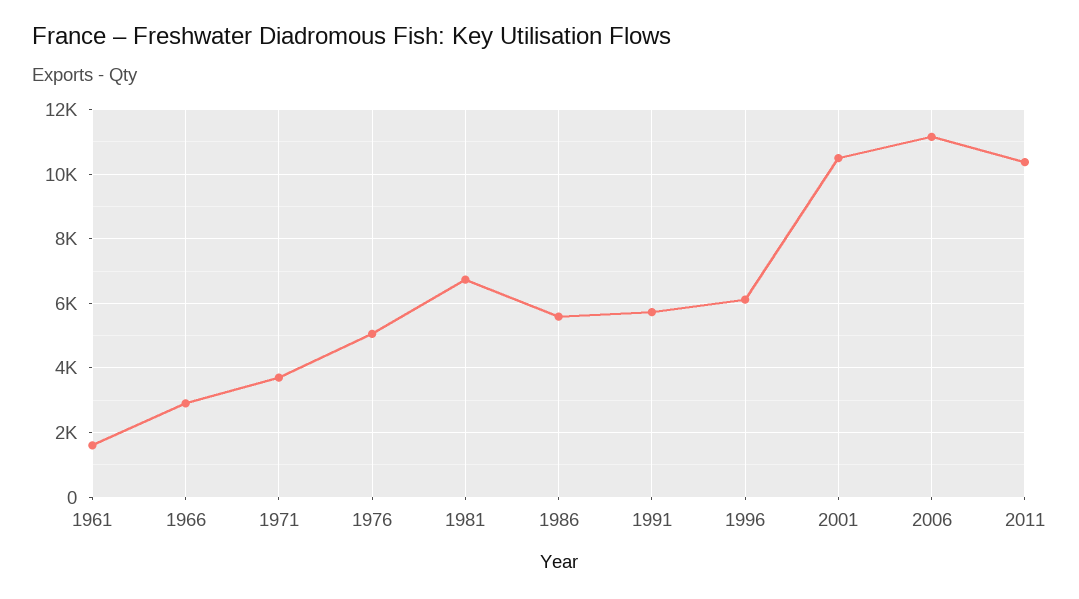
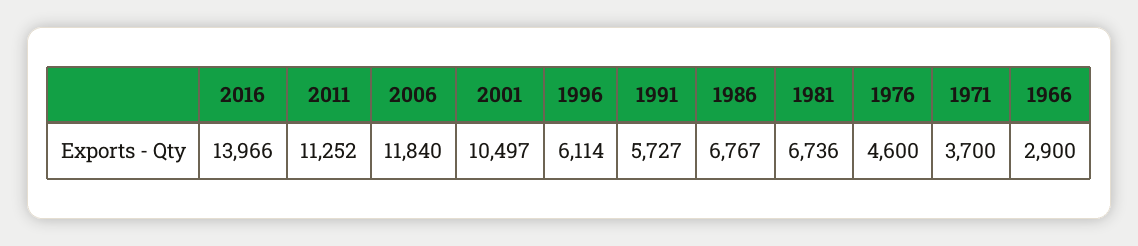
1961: 1600 -> none
1976: 5000 -> 4600
1986: 5600 -> 6767
2006: 11200 -> 11840
2011: 10400 -> 11252
2016: none -> 13966

